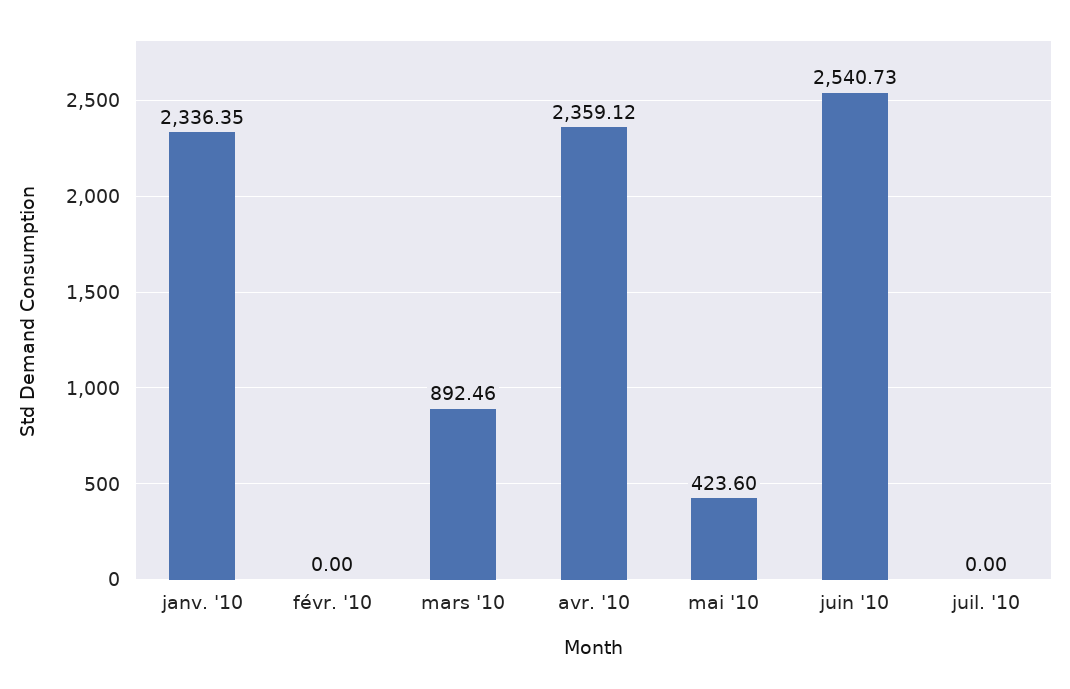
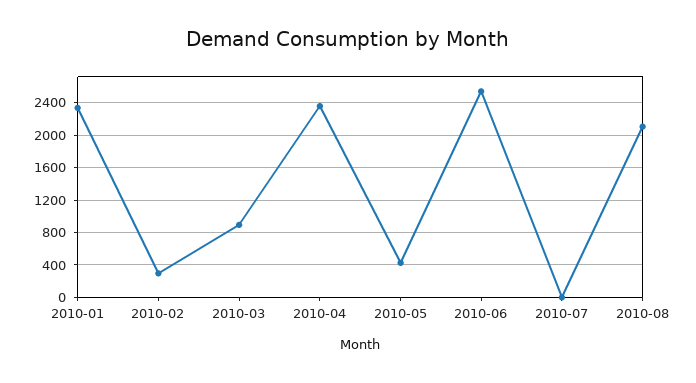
févr. '10: 0 -> 300
2010-08: none -> 2100

